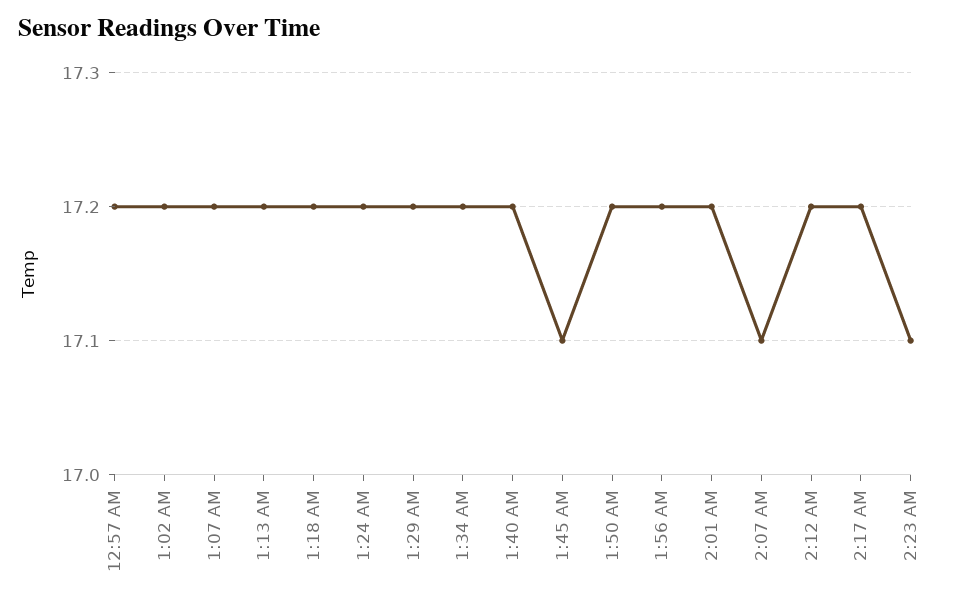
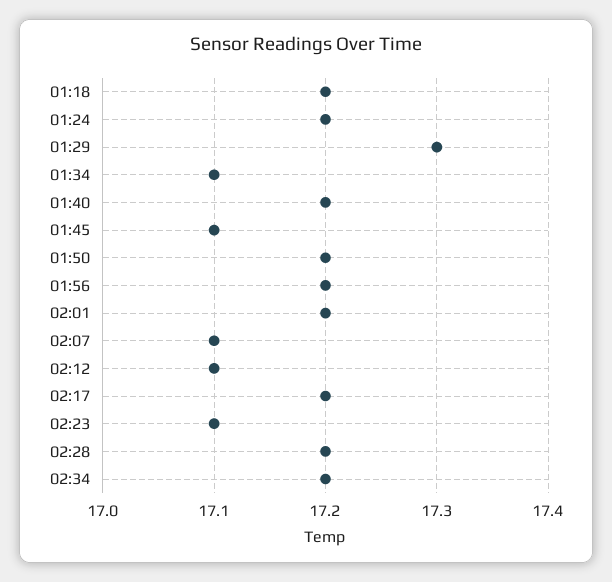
12:57 AM: 17.2 -> none
1:02 AM: 17.2 -> none
1:07 AM: 17.2 -> none
1:13 AM: 17.2 -> none
1:29 AM: 17.2 -> 17.3
1:34 AM: 17.2 -> 17.1
2:12 AM: 17.2 -> 17.1
02:28: none -> 17.2
02:34: none -> 17.2

